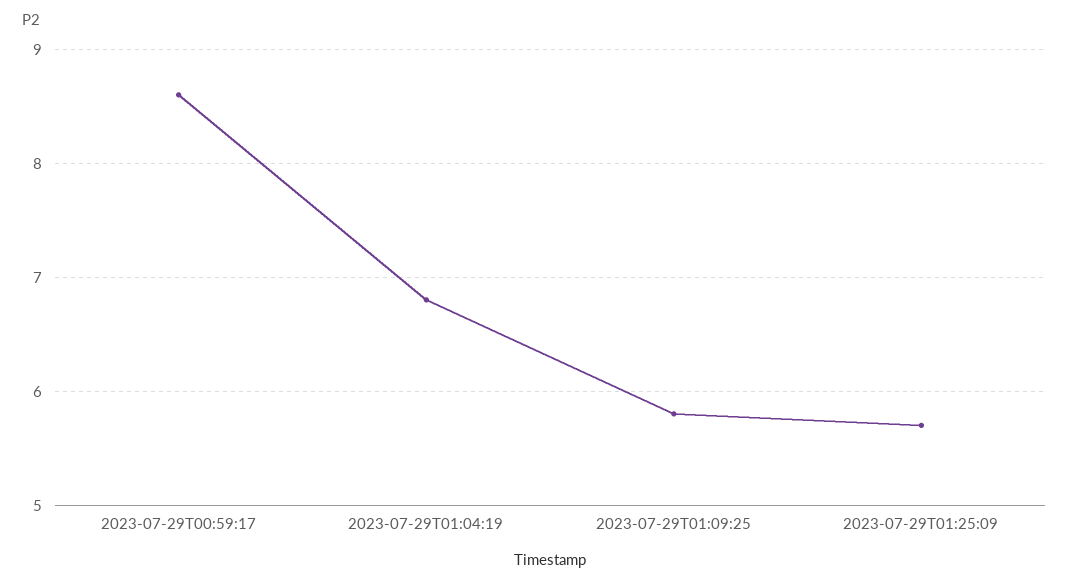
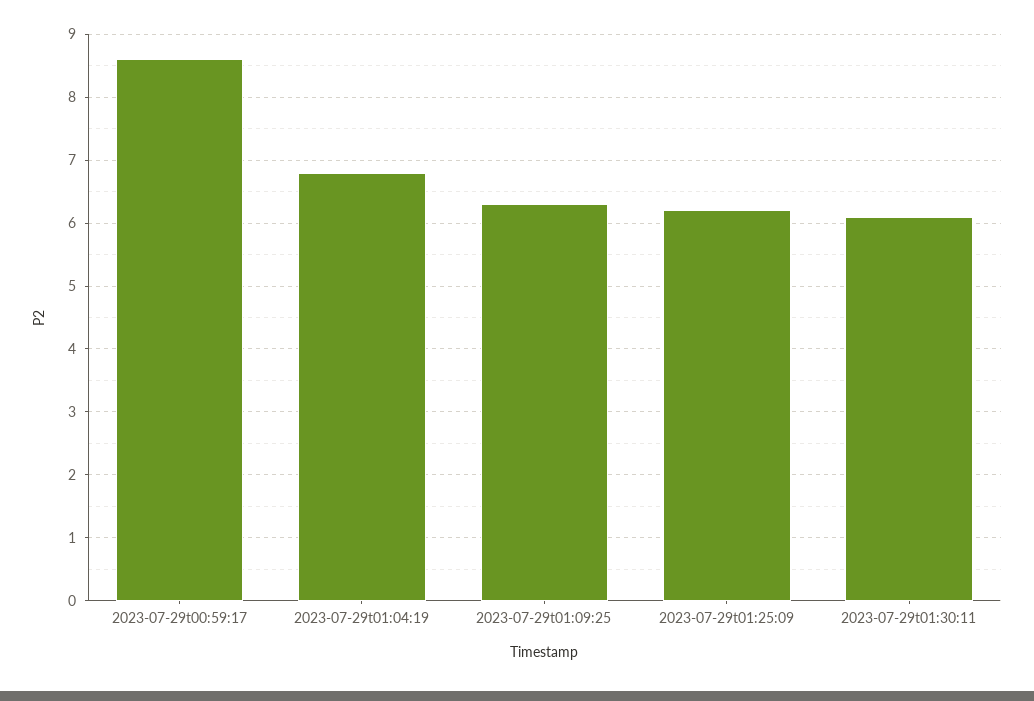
2023-07-29T01:09:25: 5.8 -> 6.3
2023-07-29T01:25:09: 5.7 -> 6.2
2023-07-29t01:30:11: none -> 6.1

